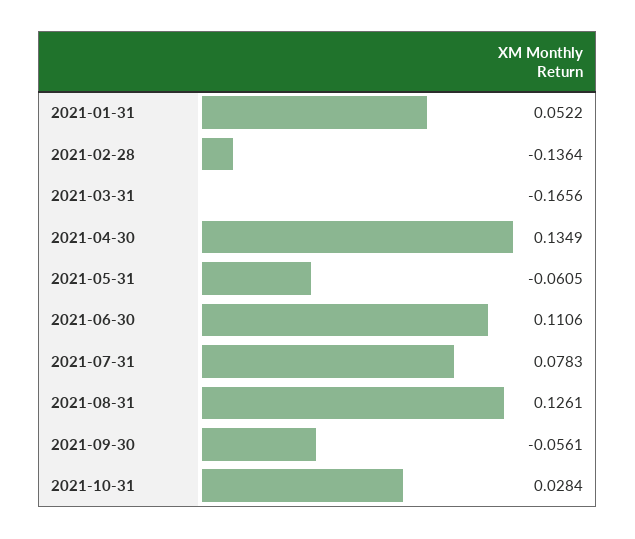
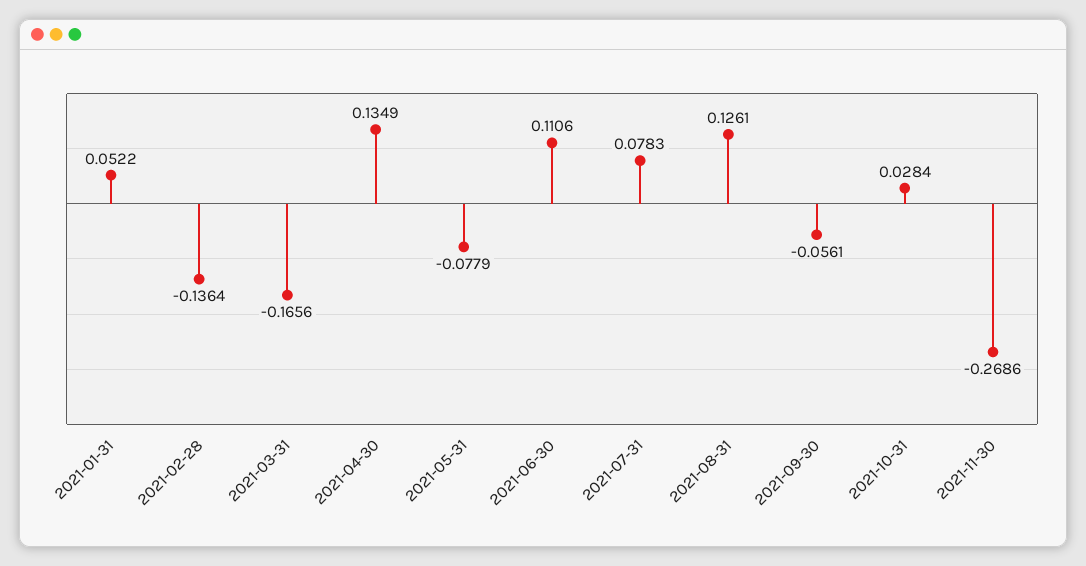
2021-05-31: -0.0605 -> -0.0779
2021-11-30: none -> -0.2686

